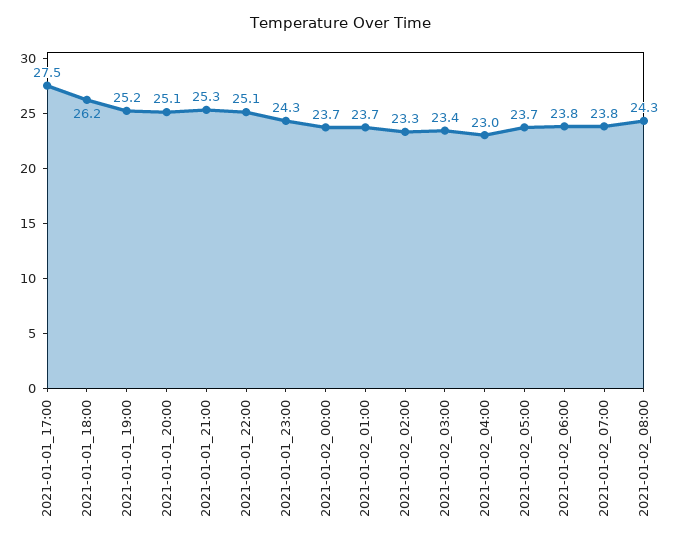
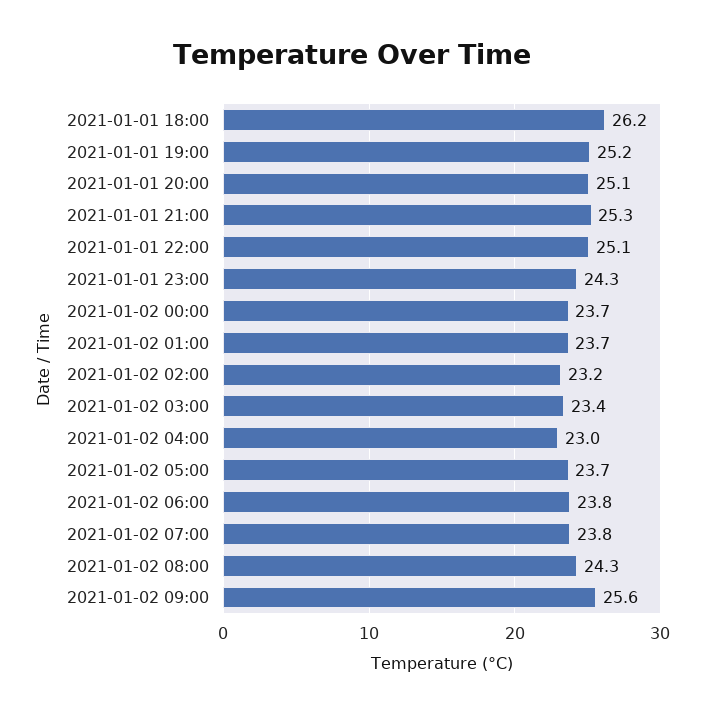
2021-01-01_17:00: 27.5 -> none
2021-01-02_02:00: 23.3 -> 23.2
2021-01-02 09:00: none -> 25.6

